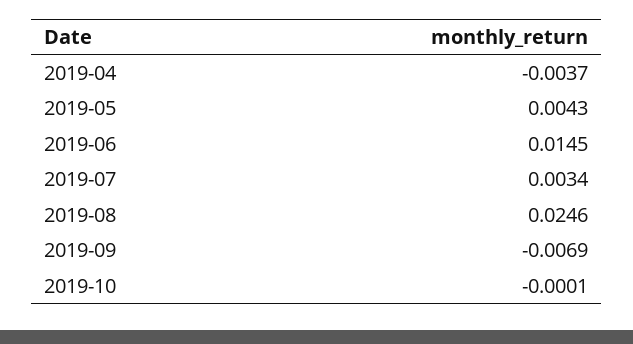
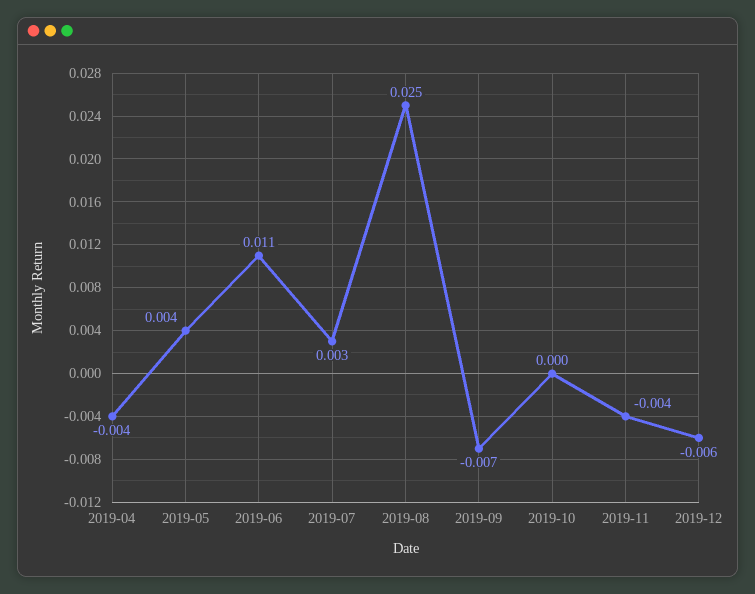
2019-06: 0.0145 -> 0.011
2019-11: none -> -0.004
2019-12: none -> -0.006

